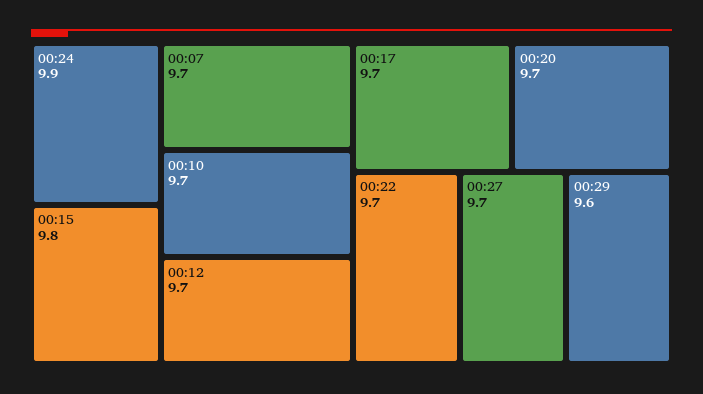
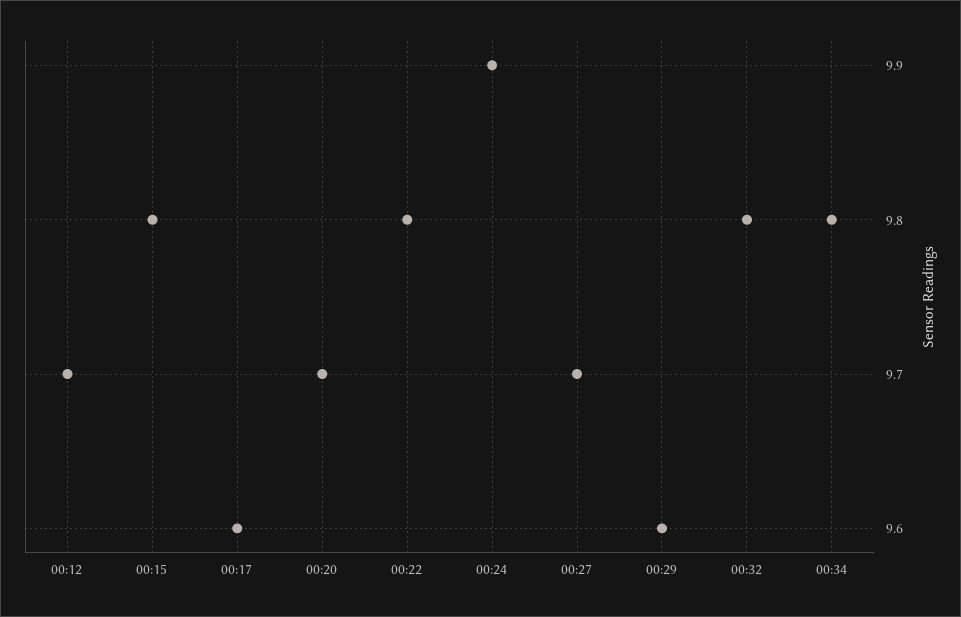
00:07: 9.7 -> none
00:10: 9.7 -> none
00:17: 9.7 -> 9.6
00:22: 9.7 -> 9.8
00:32: none -> 9.8
00:34: none -> 9.8

